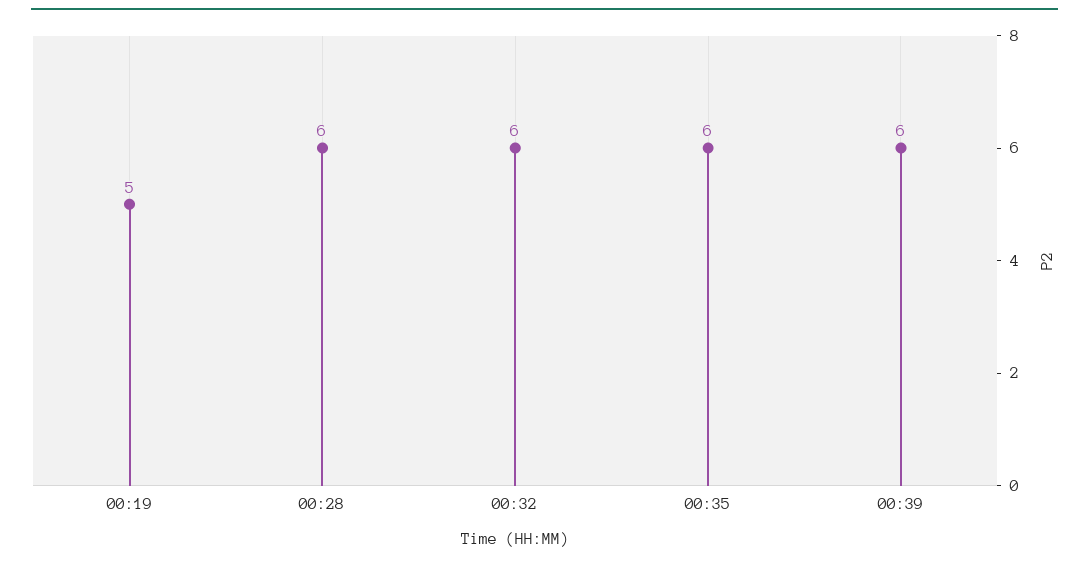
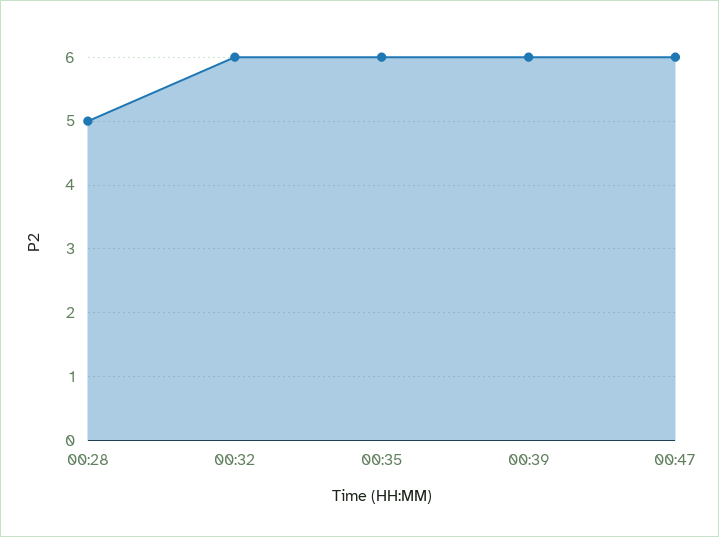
00:19: 5 -> none
00:28: 6 -> 5
00:47: none -> 6

